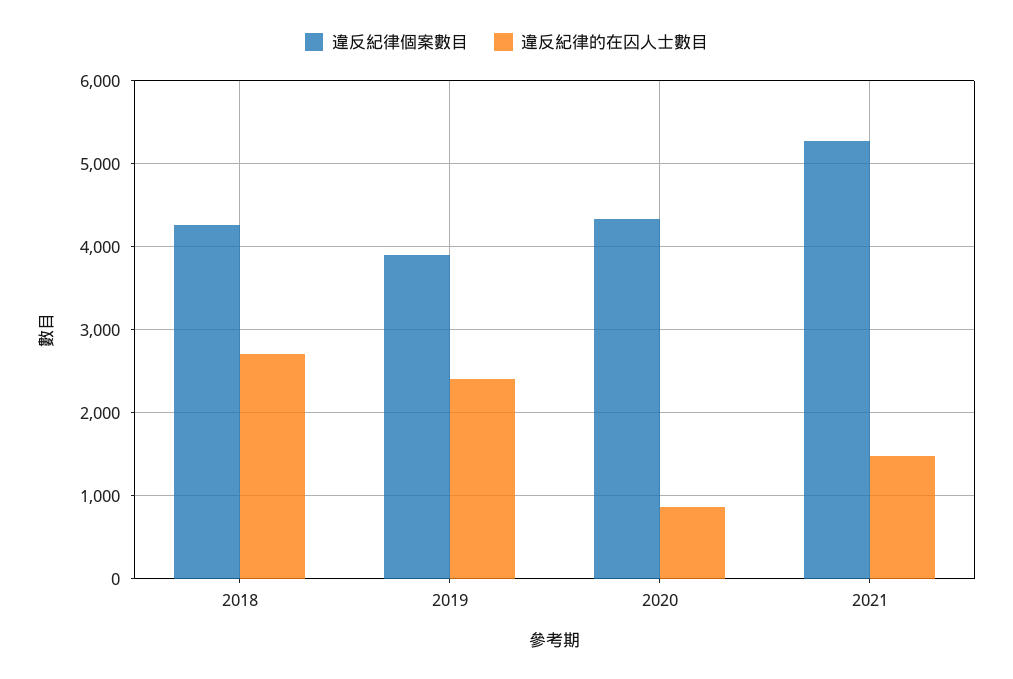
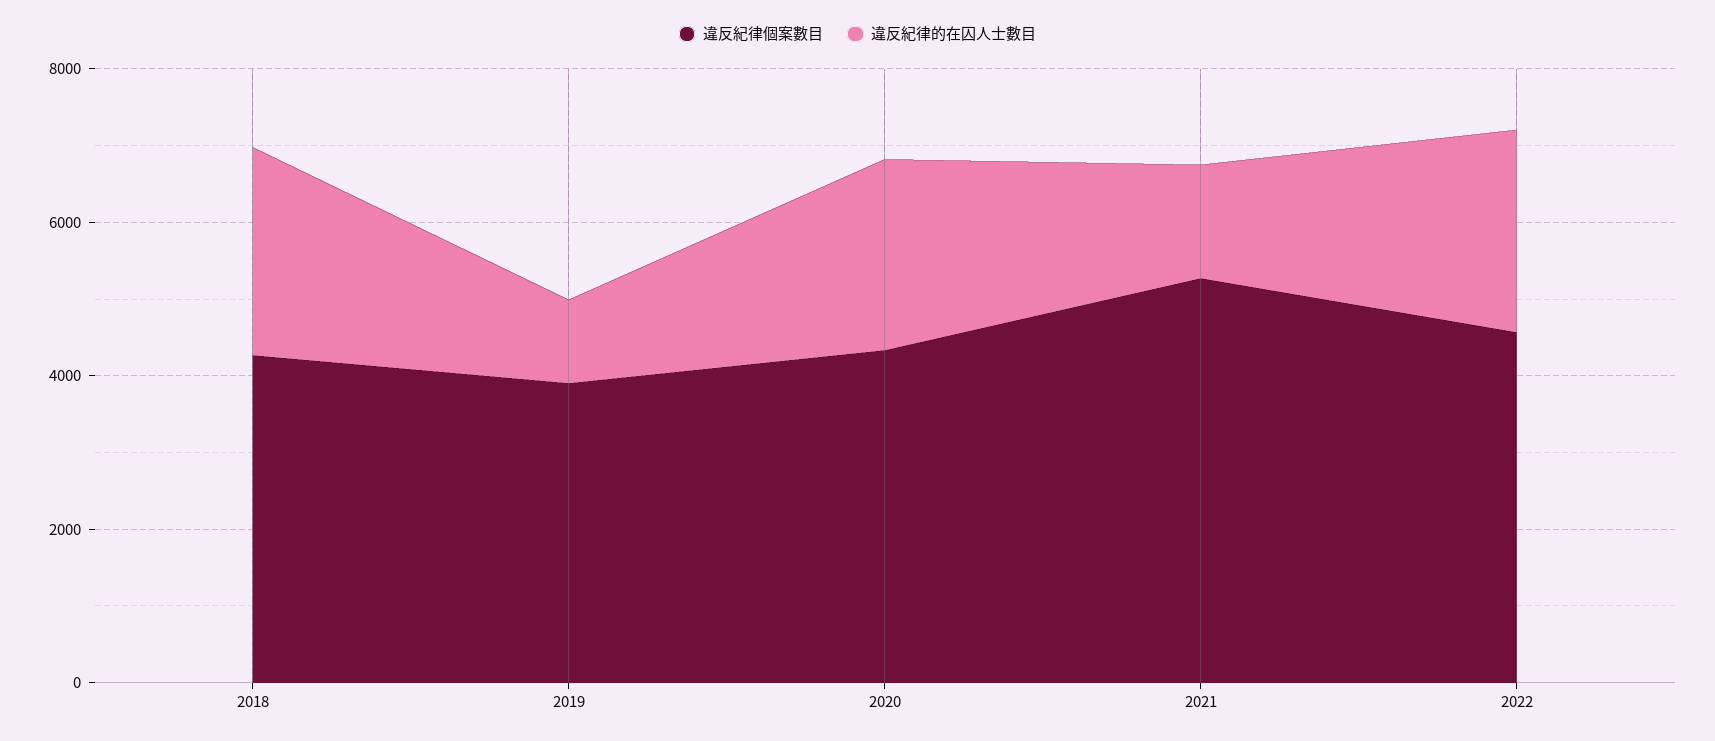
違反紀律的在囚人士數目, 2019: 2400 -> 1000
違反紀律的在囚人士數目, 2020: 900 -> 2500
違反紀律個案數目, 2022: none -> 4500
違反紀律的在囚人士數目, 2022: none -> 2500

